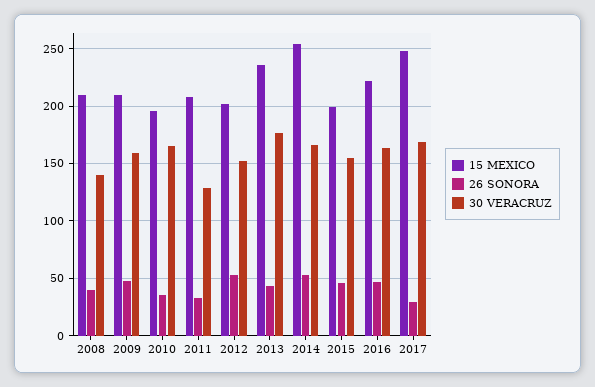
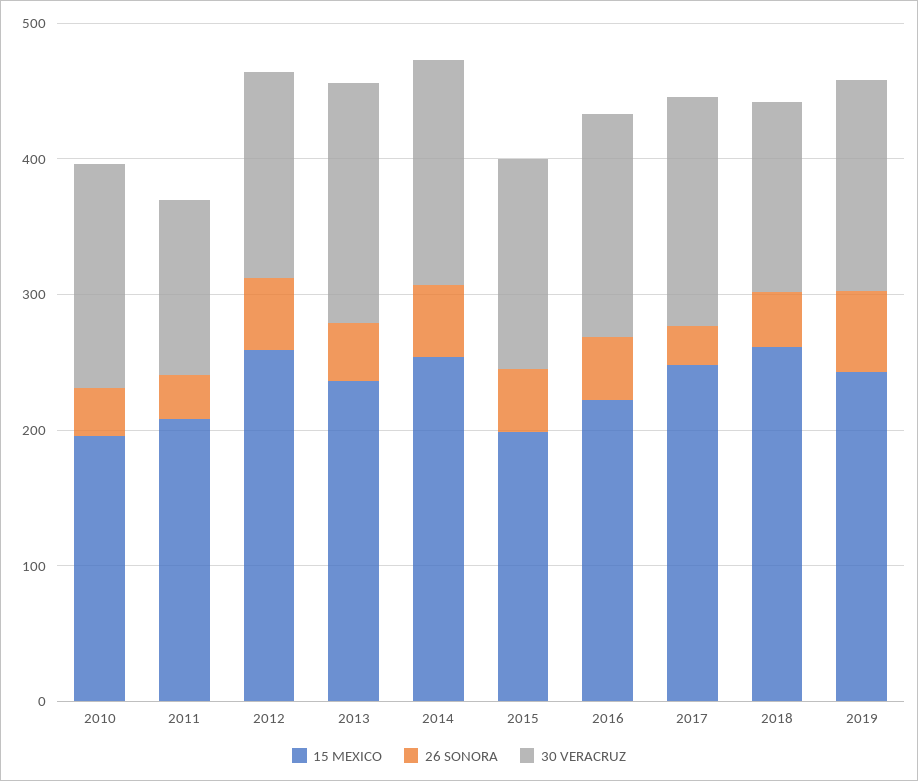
15 MEXICO, 2008: 210 -> none
26 SONORA, 2008: 40 -> none
30 VERACRUZ, 2008: 140 -> none
15 MEXICO, 2009: 210 -> none
26 SONORA, 2009: 50 -> none
30 VERACRUZ, 2009: 160 -> none
15 MEXICO, 2012: 200 -> 260
15 MEXICO, 2018: none -> 260
26 SONORA, 2018: none -> 40
30 VERACRUZ, 2018: none -> 140
15 MEXICO, 2019: none -> 240
26 SONORA, 2019: none -> 60
30 VERACRUZ, 2019: none -> 160

